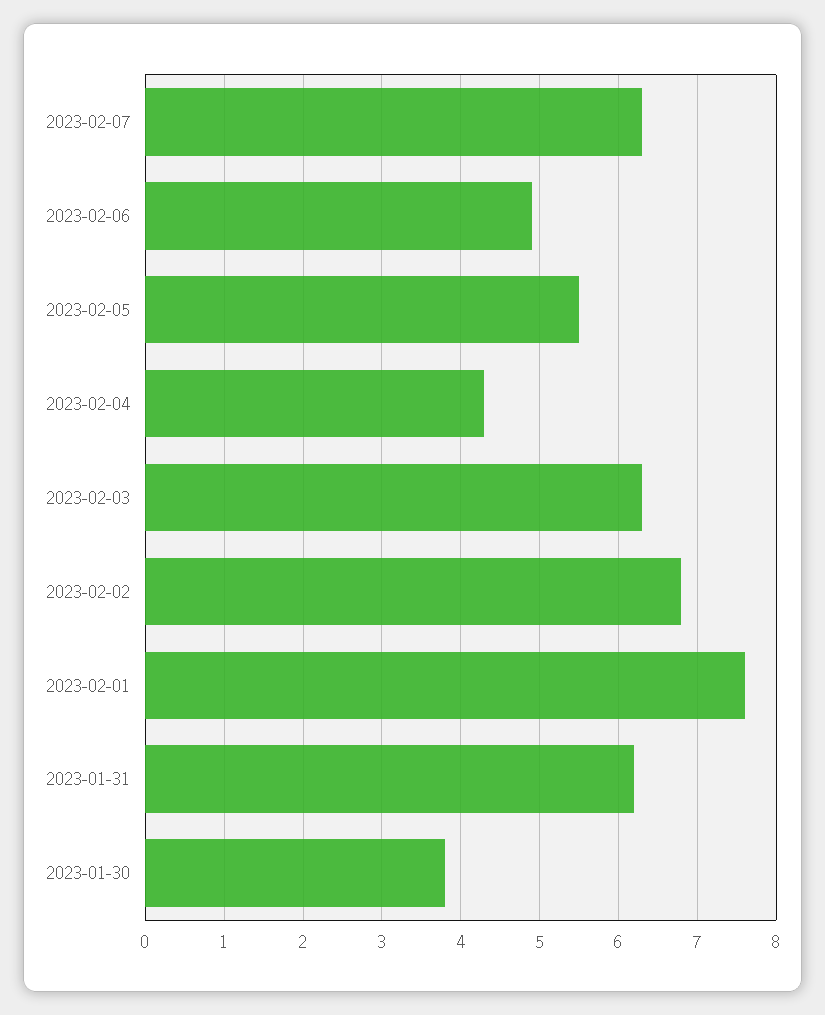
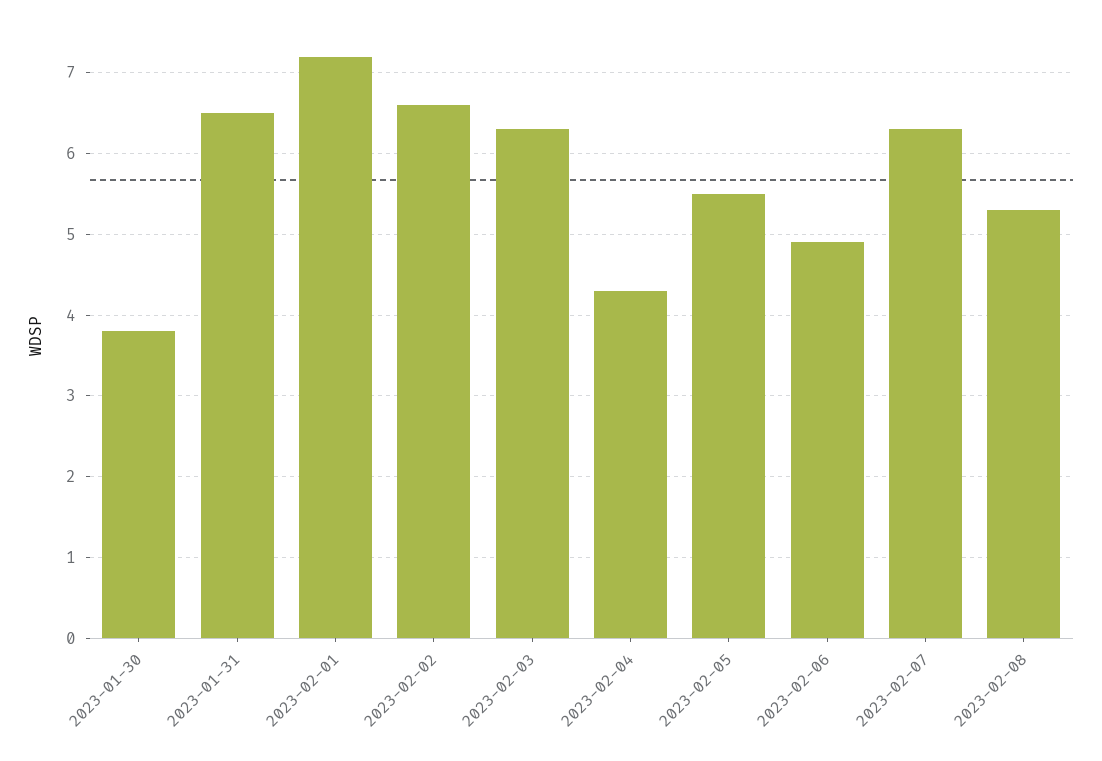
2023-02-02: 6.8 -> 6.6
2023-02-01: 7.6 -> 7.2
2023-01-31: 6.2 -> 6.5
2023-02-08: none -> 5.3

